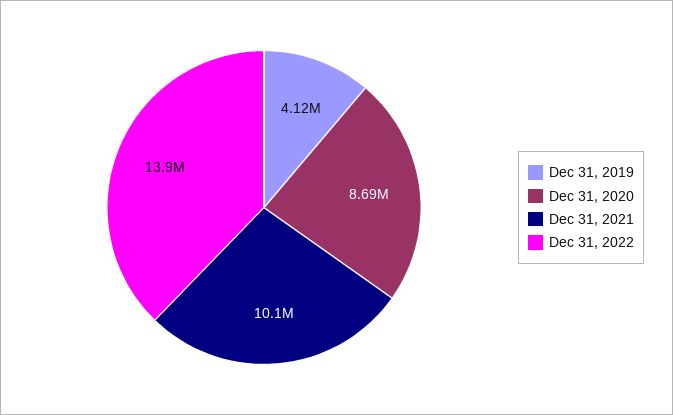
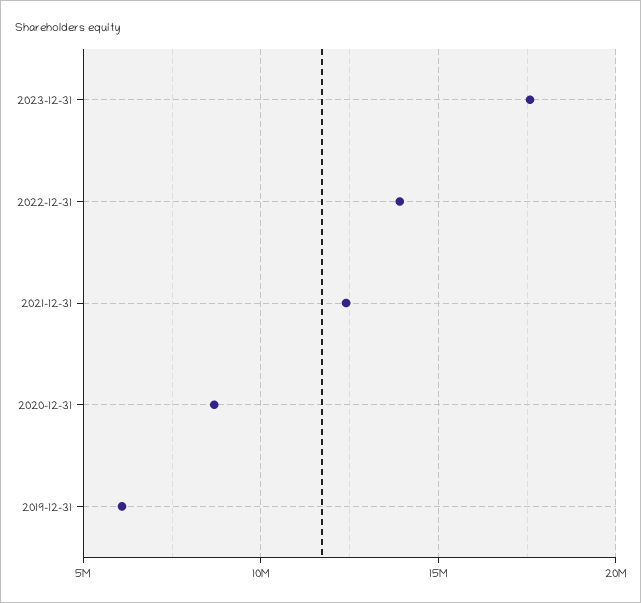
Dec 31, 2019: 4120000 -> 6000000
Dec 31, 2021: 10100000 -> 12500000
2023-12-31: none -> 17500000

